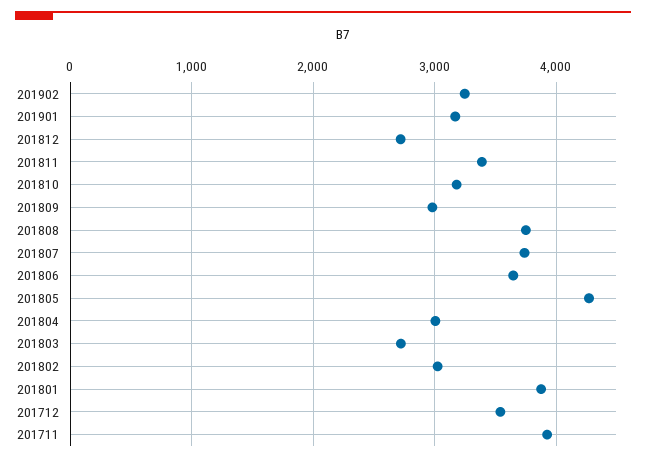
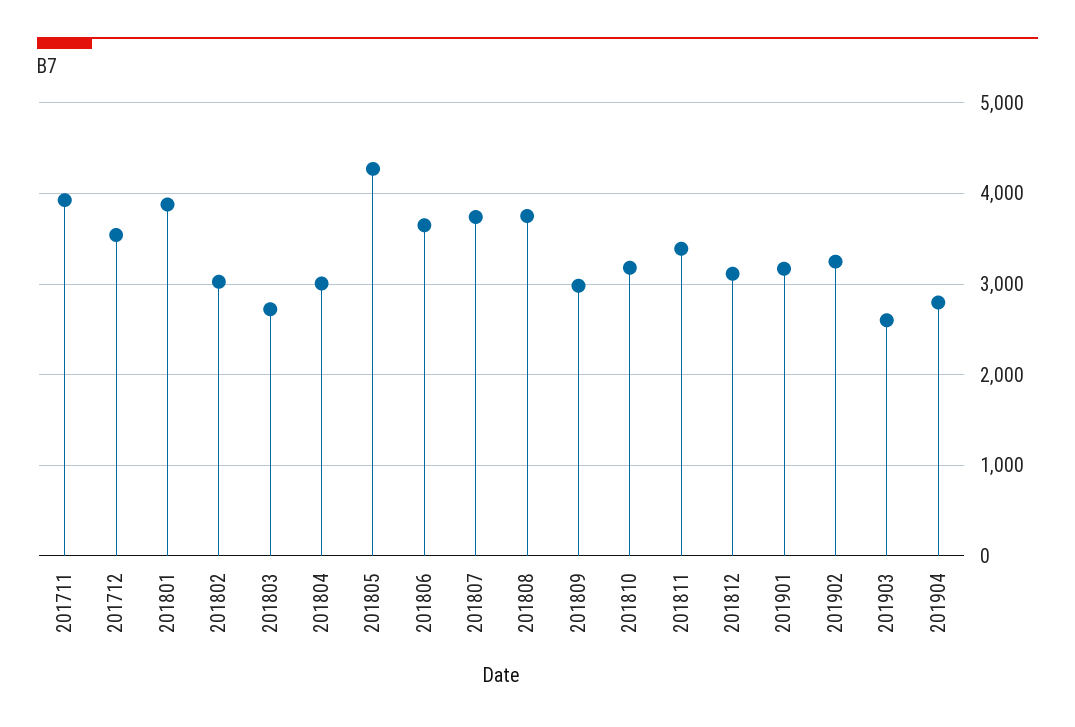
201812: 2700 -> 3100
201903: none -> 2600
201904: none -> 2800

